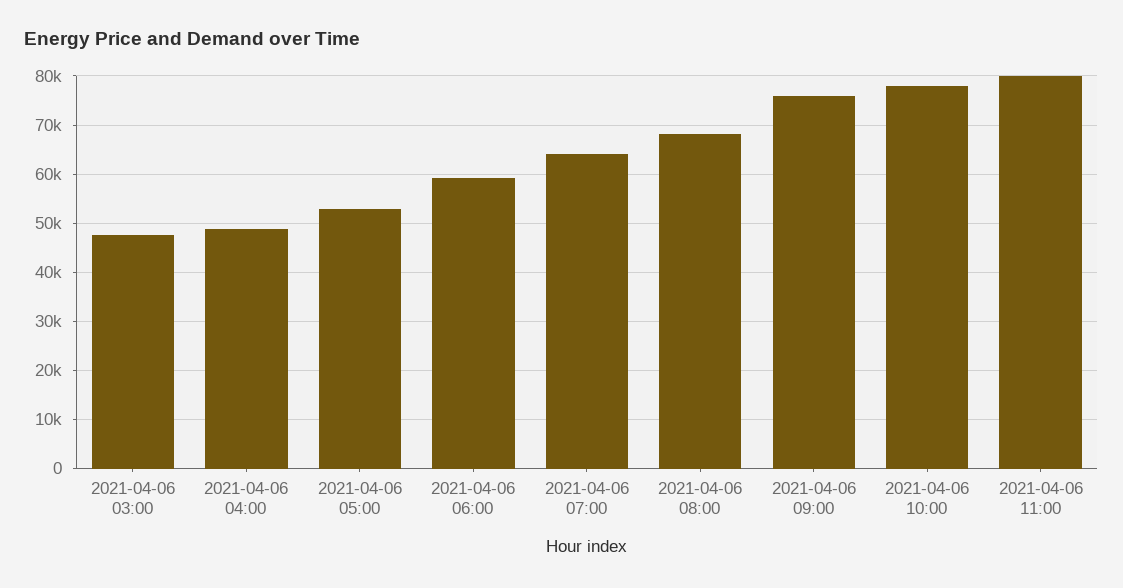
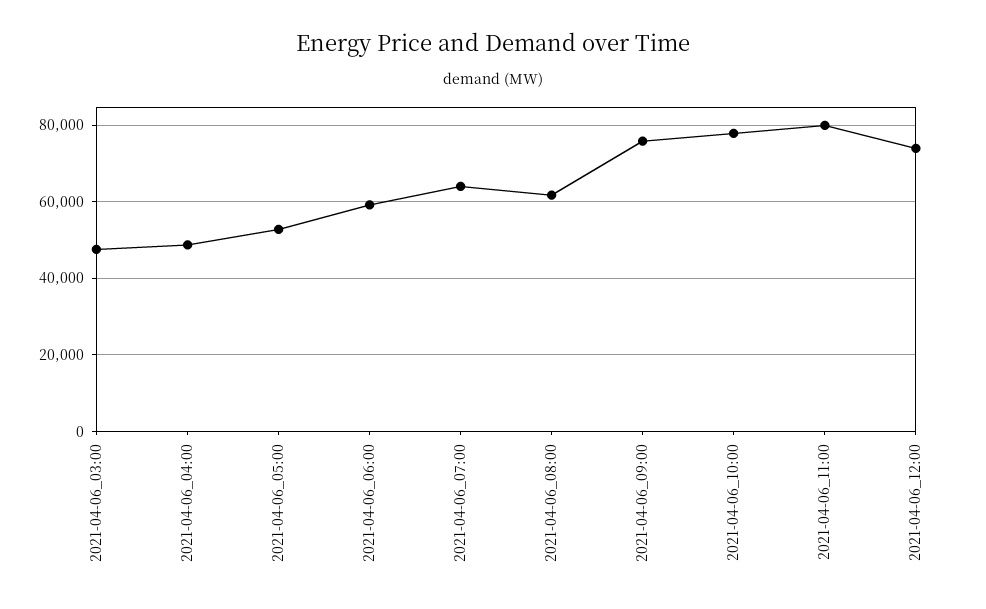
2021-04-06 08:00: 68000 -> 62000
2021-04-06_12:00: none -> 74000

